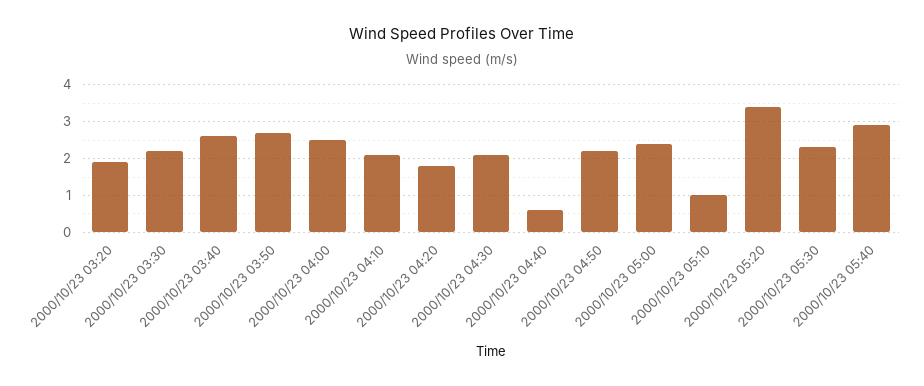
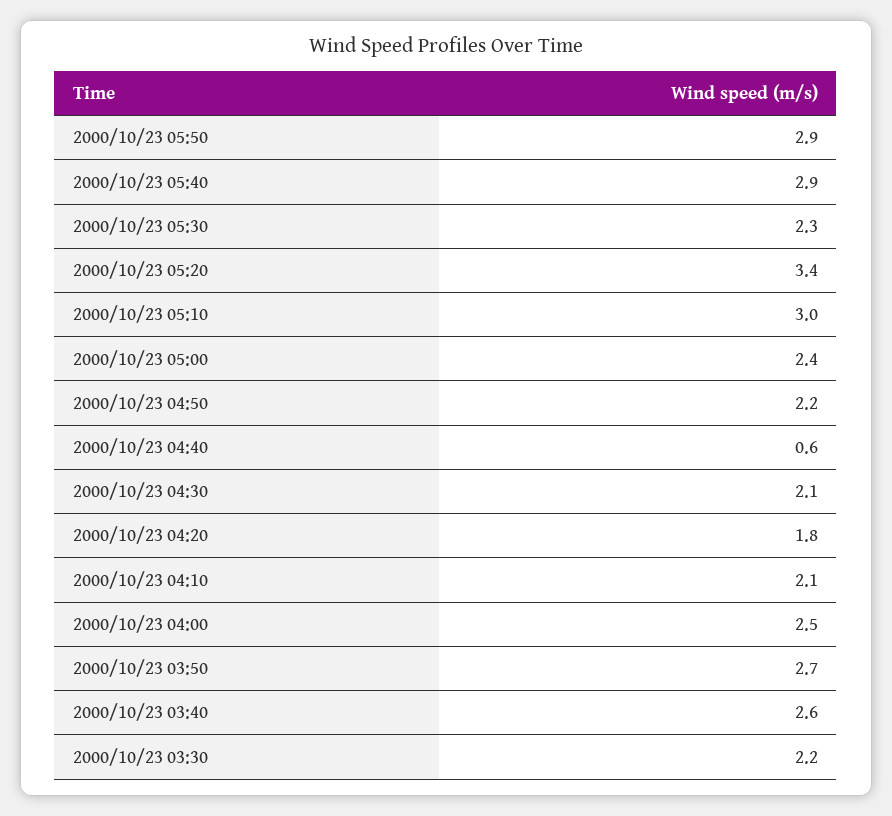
2000/10/23 03:20: 2 -> none
2000/10/23 05:10: 1 -> 3
2000/10/23 05:50: none -> 2.9

